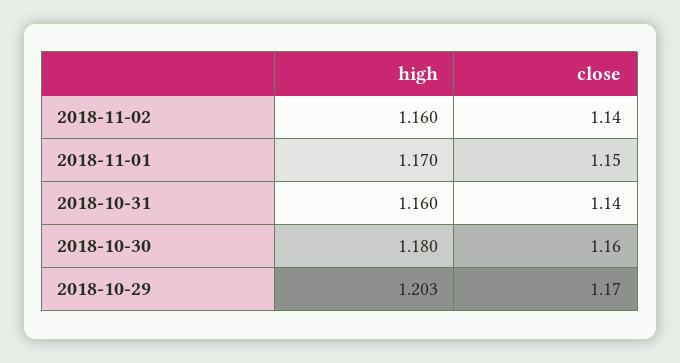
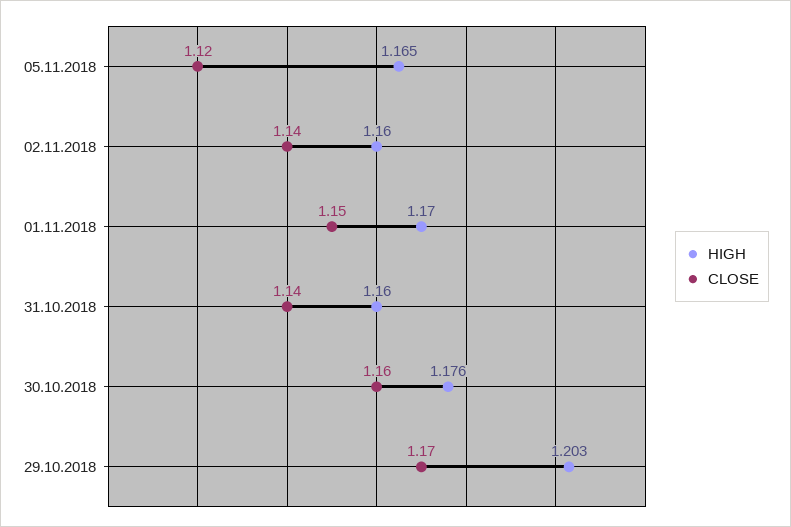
high, 2018-10-30: 1.18 -> 1.176
high, 05.11.2018: none -> 1.165
close, 05.11.2018: none -> 1.12

